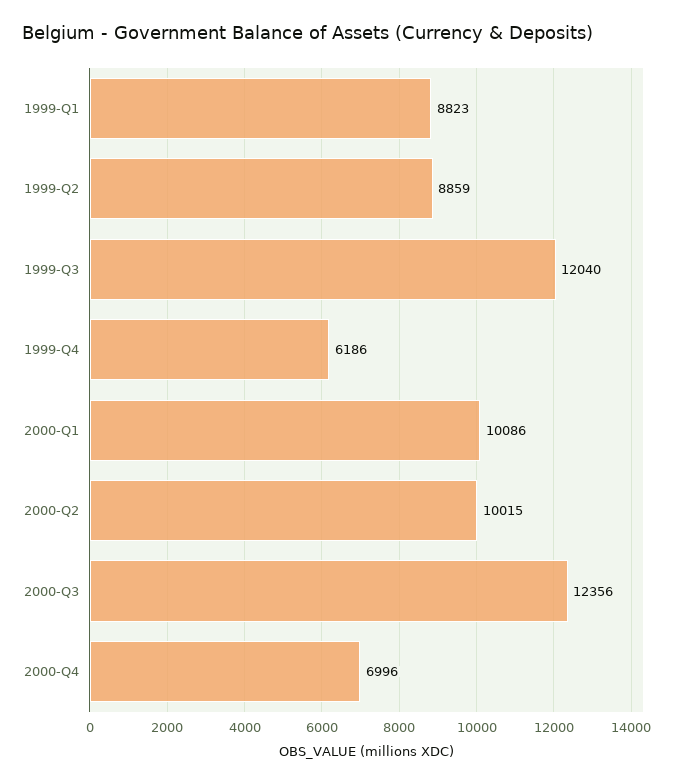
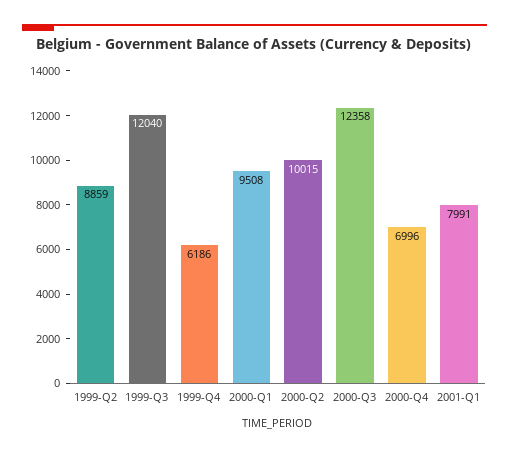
1999-Q1: 8823 -> none
2000-Q1: 10086 -> 9508
2000-Q3: 12356 -> 12358
2001-Q1: none -> 7991

